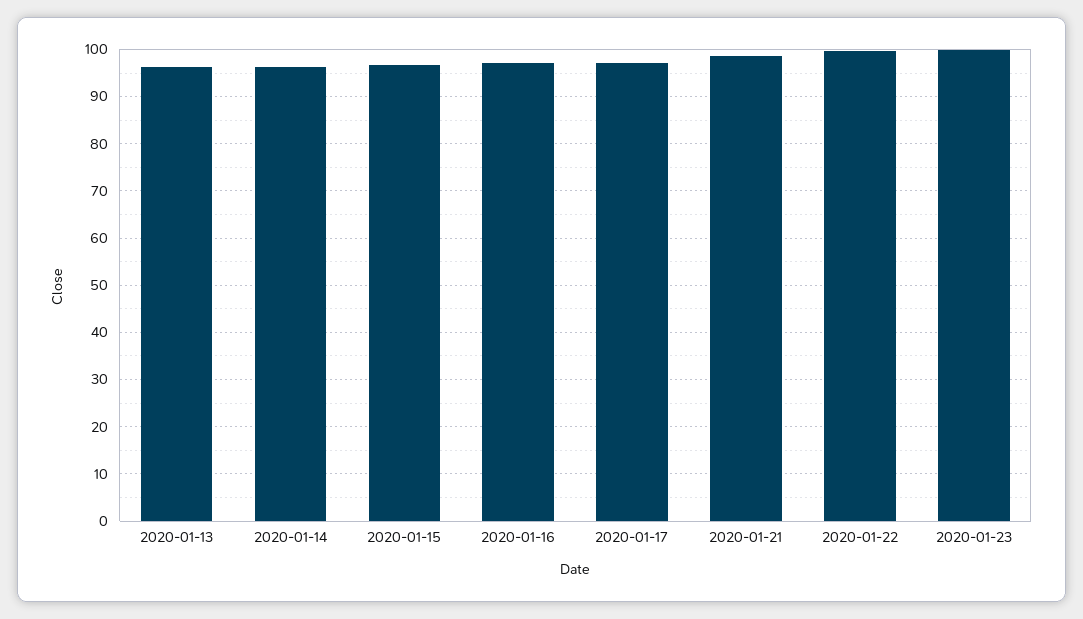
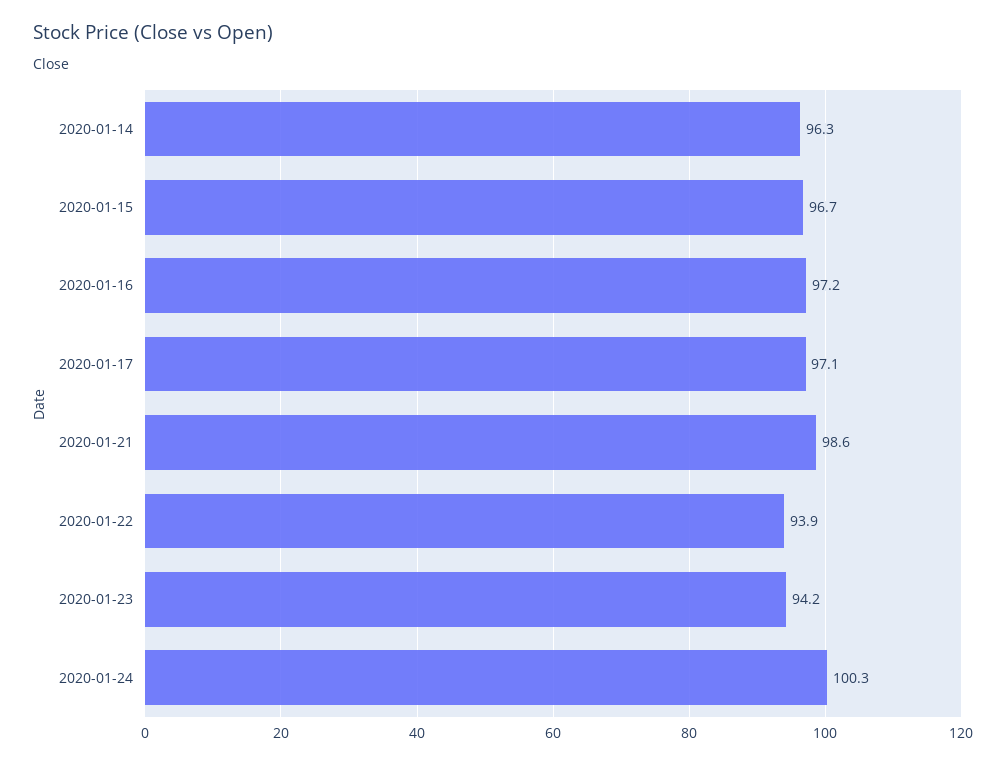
2020-01-13: 96 -> none
2020-01-22: 100 -> 93.9
2020-01-23: 100 -> 94.2
2020-01-24: none -> 100.3

